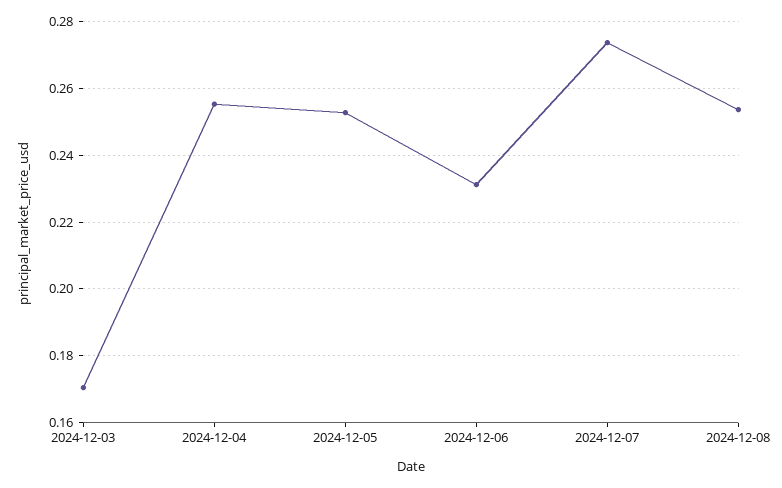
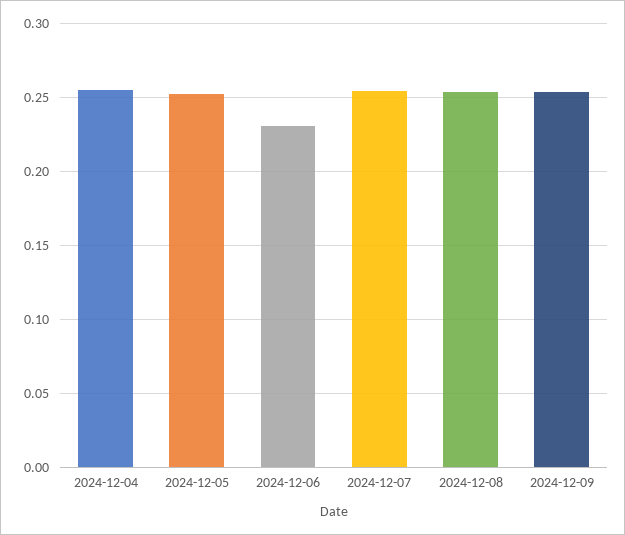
2024-12-03: 0.17 -> none
2024-12-07: 0.274 -> 0.255
2024-12-09: none -> 0.255

